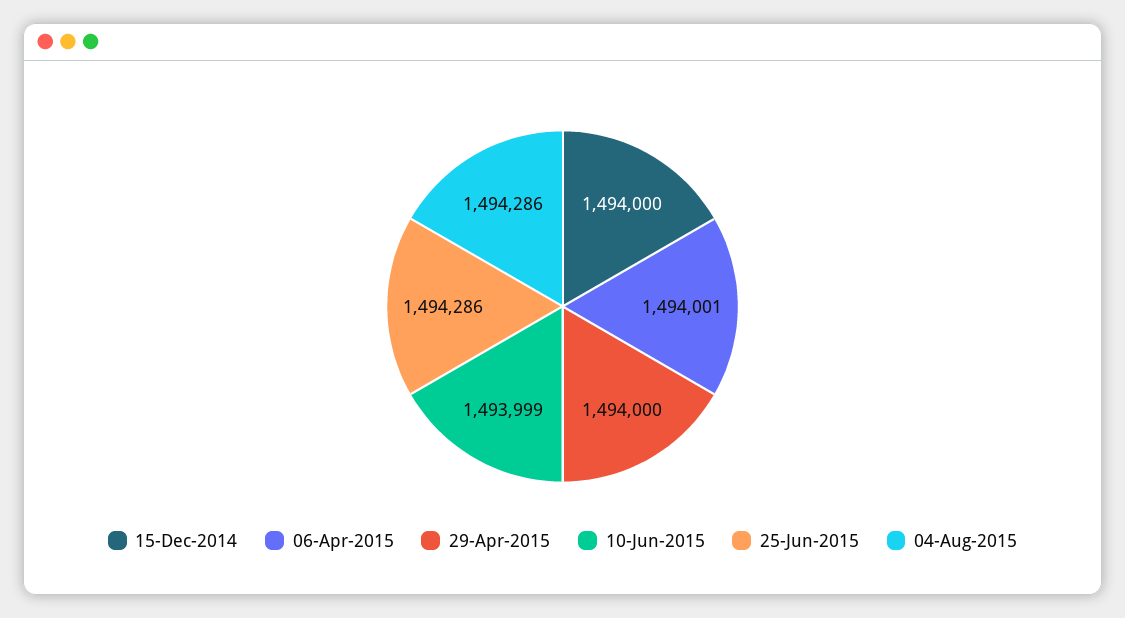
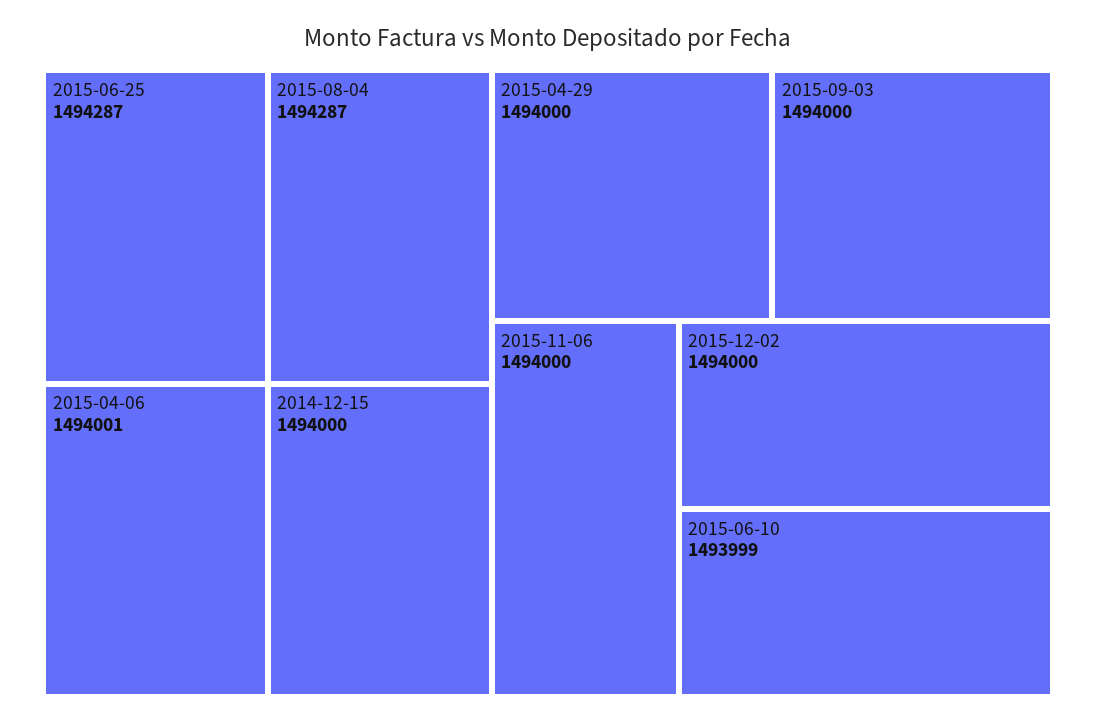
25-Jun-2015: 1494286 -> 1494287
04-Aug-2015: 1494286 -> 1494287
2015-09-03: none -> 1494000
2015-11-06: none -> 1494000
2015-12-02: none -> 1494000

